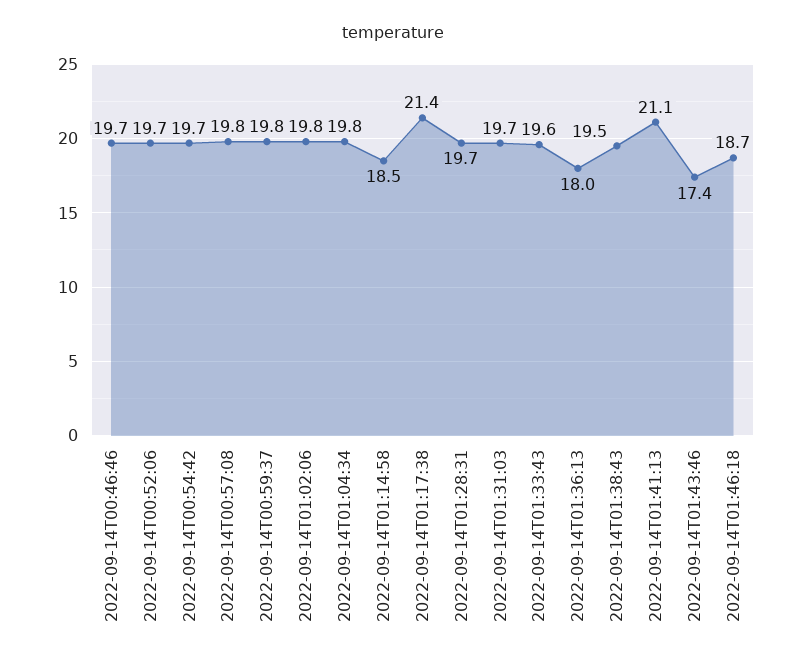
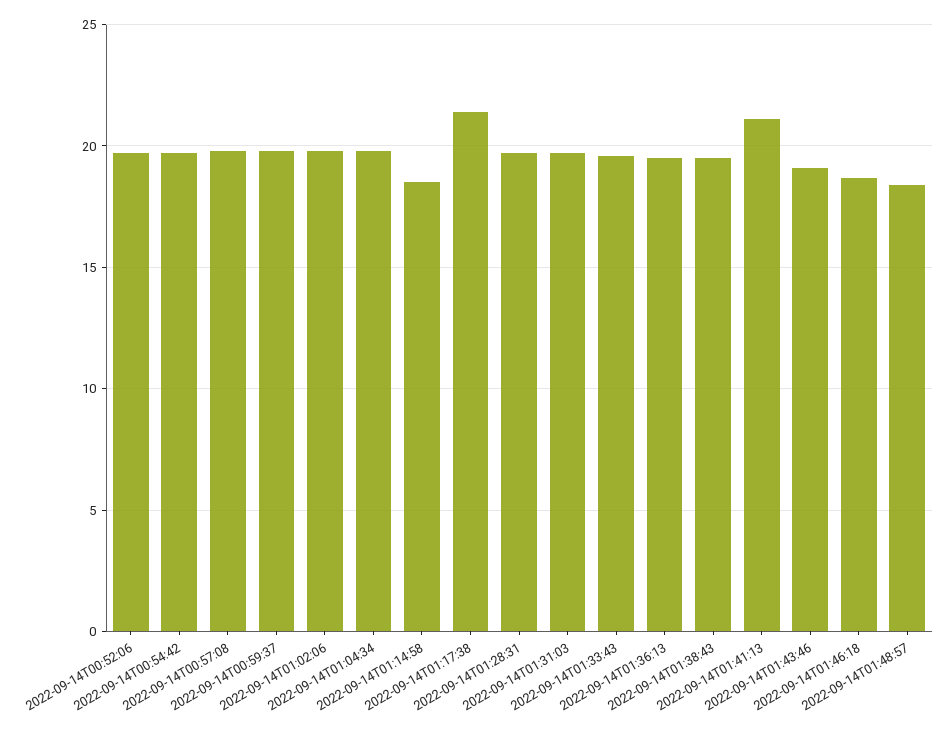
2022-09-14T00:46:46: 19.7 -> none
2022-09-14T01:36:13: 18 -> 19.5
2022-09-14T01:43:46: 17.4 -> 19
2022-09-14T01:48:57: none -> 18.5

